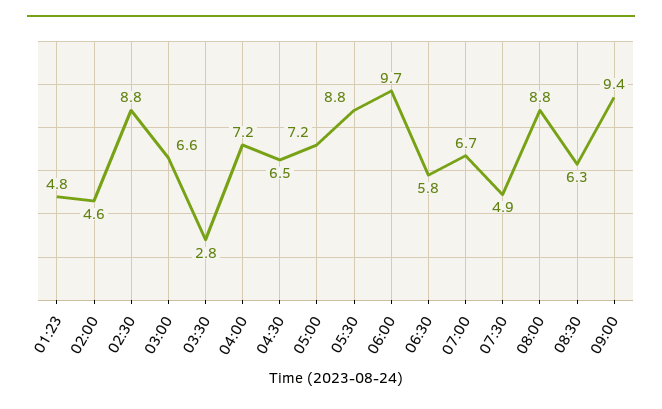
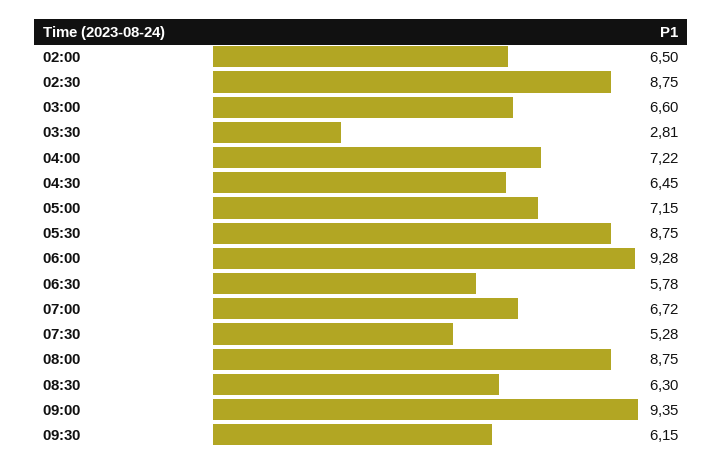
01:23: 4.8 -> none
02:00: 4.6 -> 6.5
06:00: 9.7 -> 9.28
07:30: 4.9 -> 5.28
09:30: none -> 6.15

